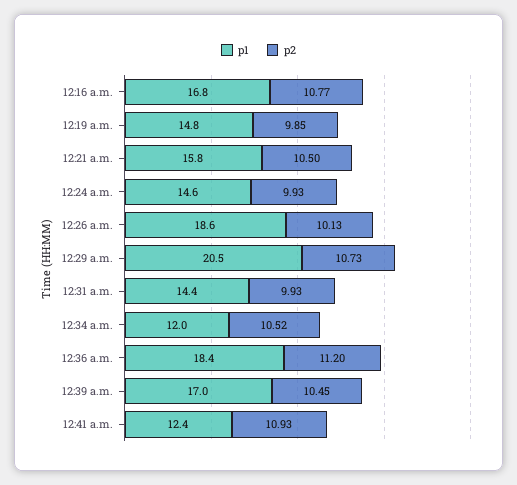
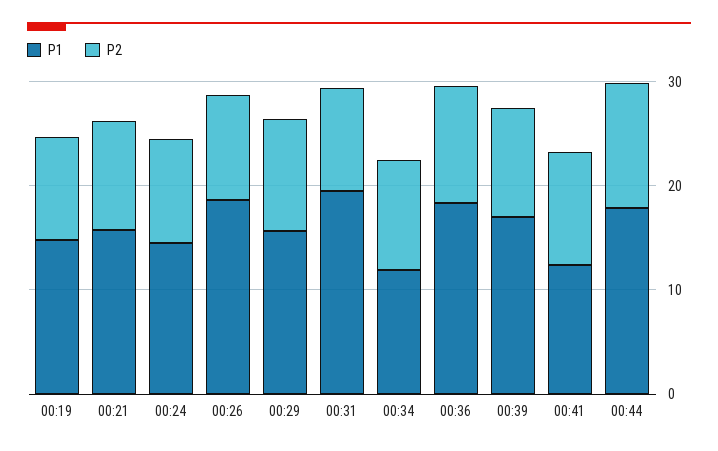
p1, 12:16 a.m.: 16.8 -> none
p2, 12:16 a.m.: 10.77 -> none
p1, 12:29 a.m.: 20.5 -> 16
p1, 12:31 a.m.: 14.4 -> 20
p1, 00:44: none -> 18
p2, 00:44: none -> 12

